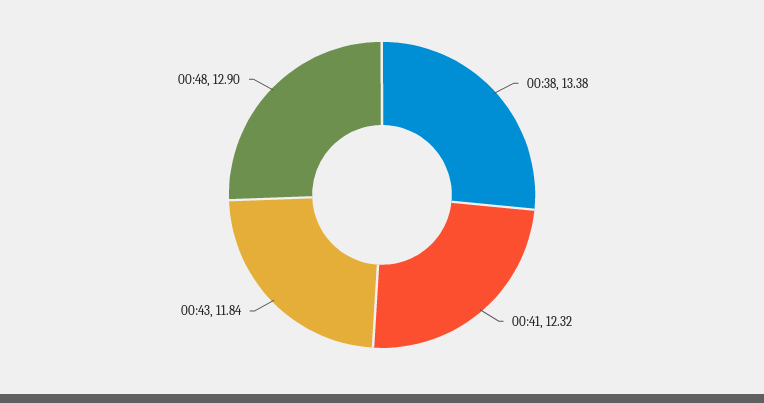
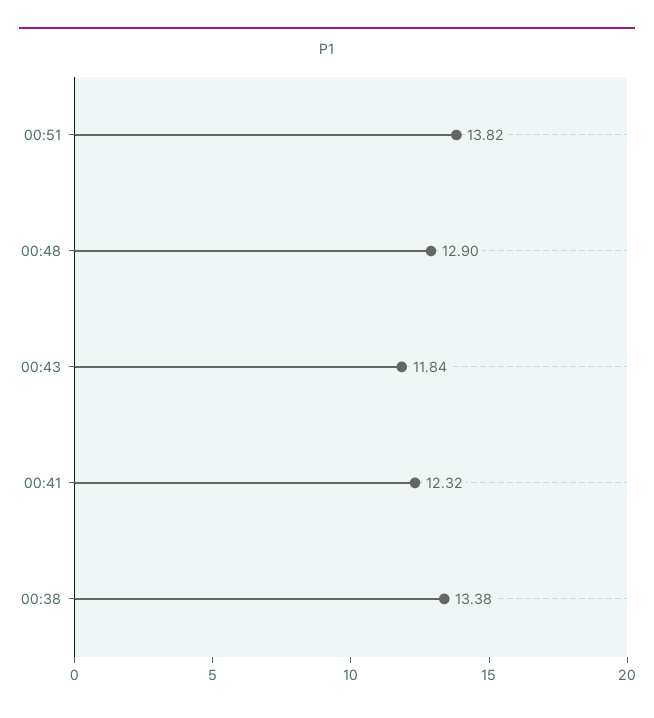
00:51: none -> 13.82

